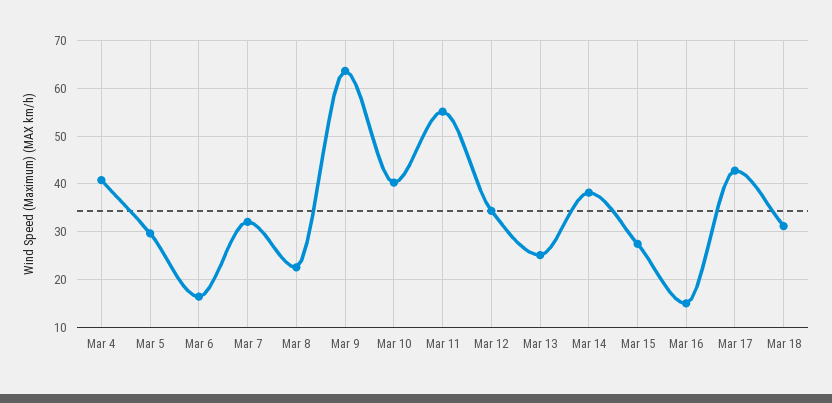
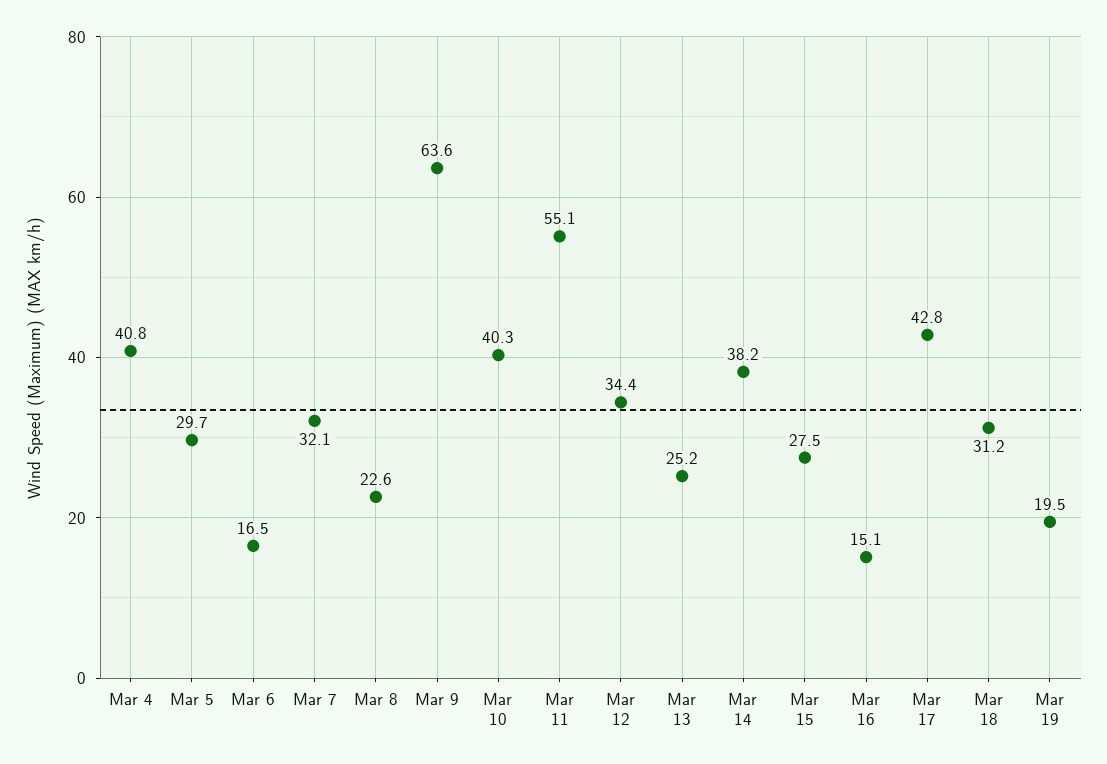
Mar 19: none -> 19.5

